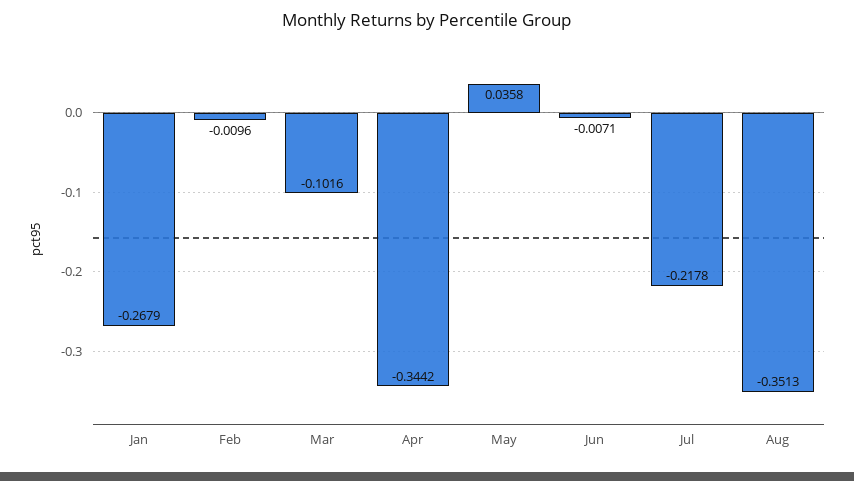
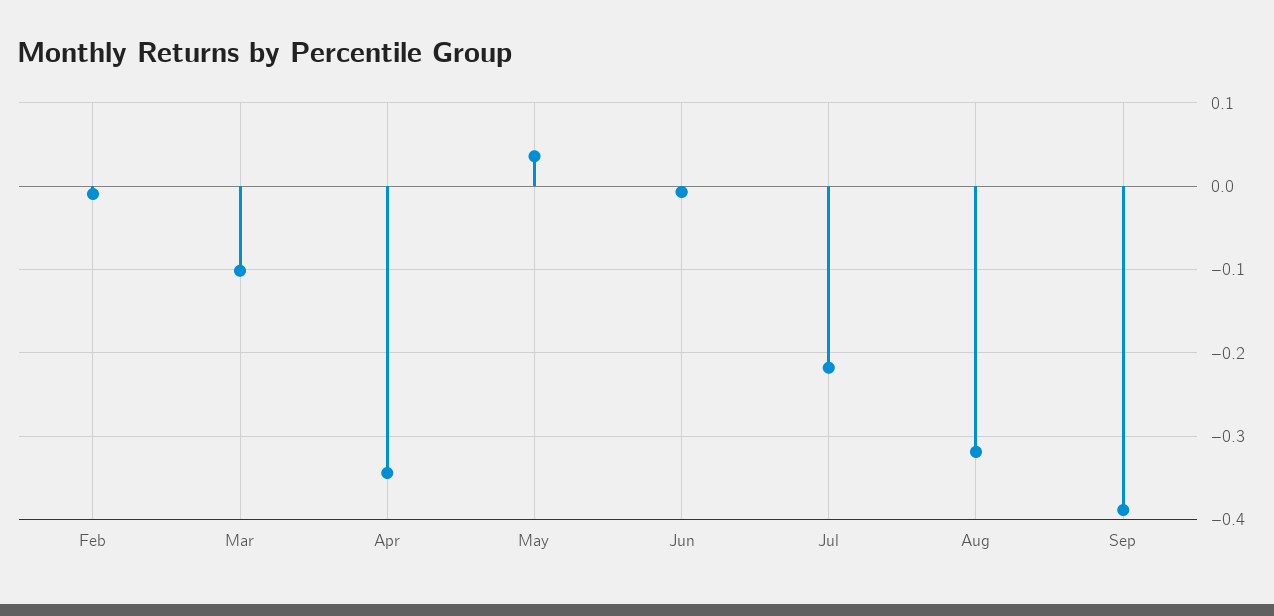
Jan: -0.2679 -> none
Aug: -0.3513 -> -0.32
Sep: none -> -0.39

